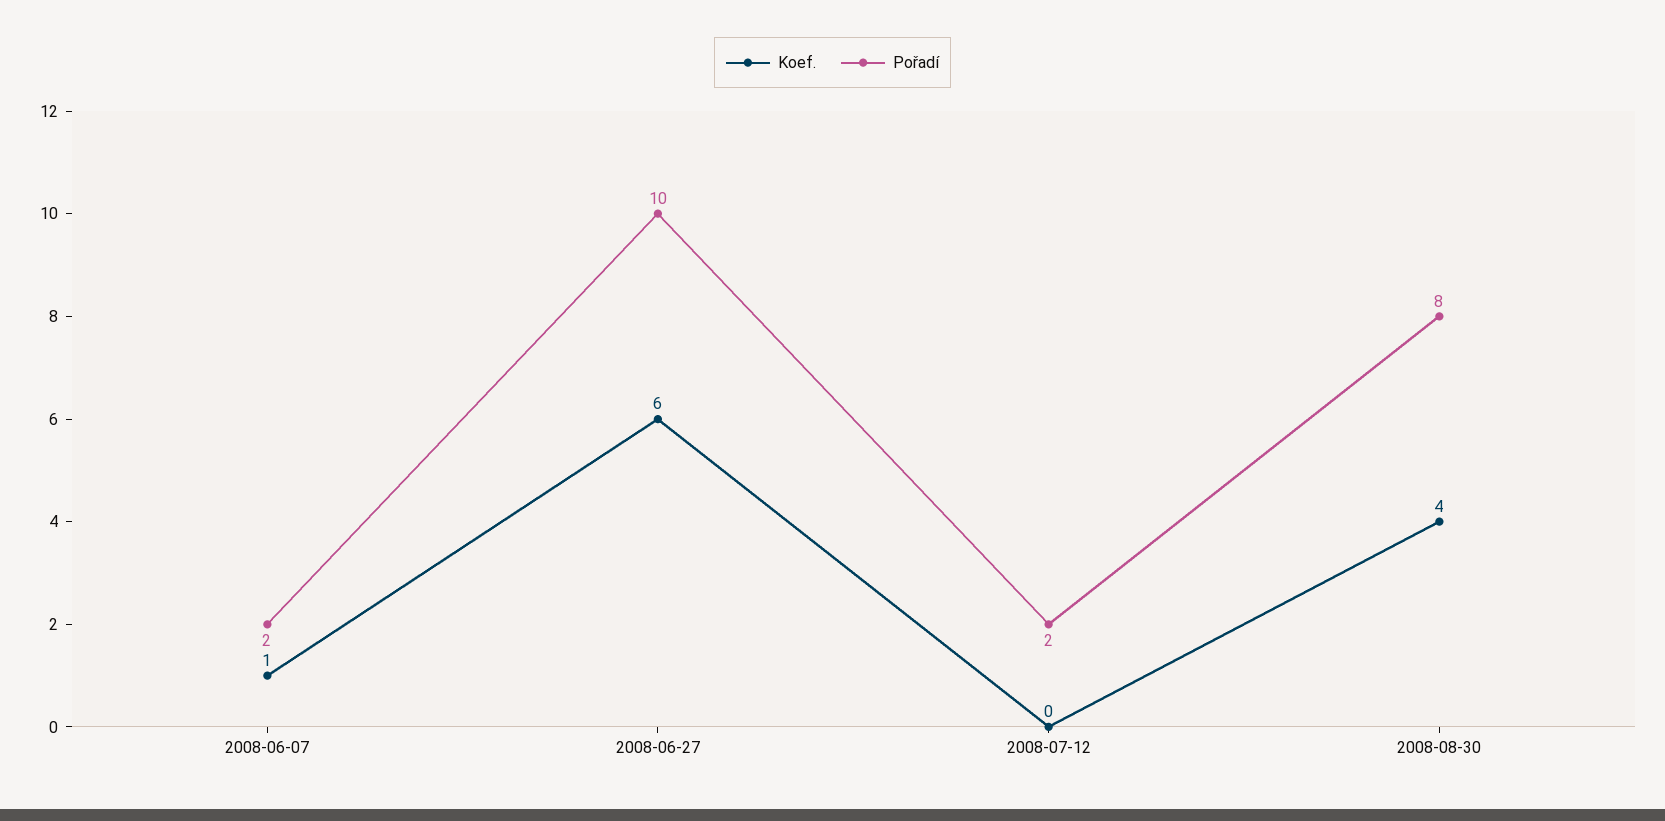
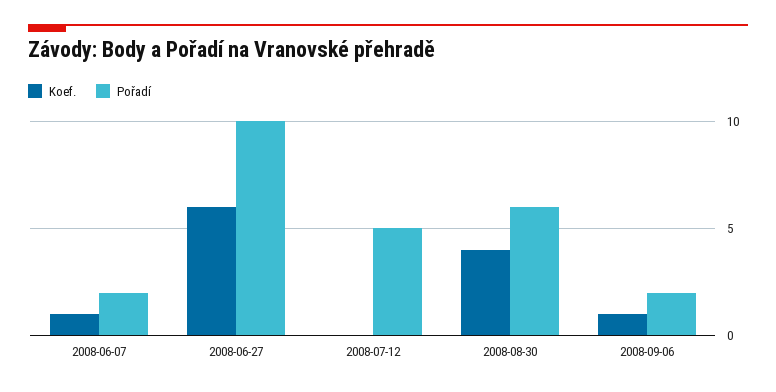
Pořadí, 2008-07-12: 2 -> 5
Pořadí, 2008-08-30: 8 -> 6
Koef., 2008-09-06: none -> 1
Pořadí, 2008-09-06: none -> 2

